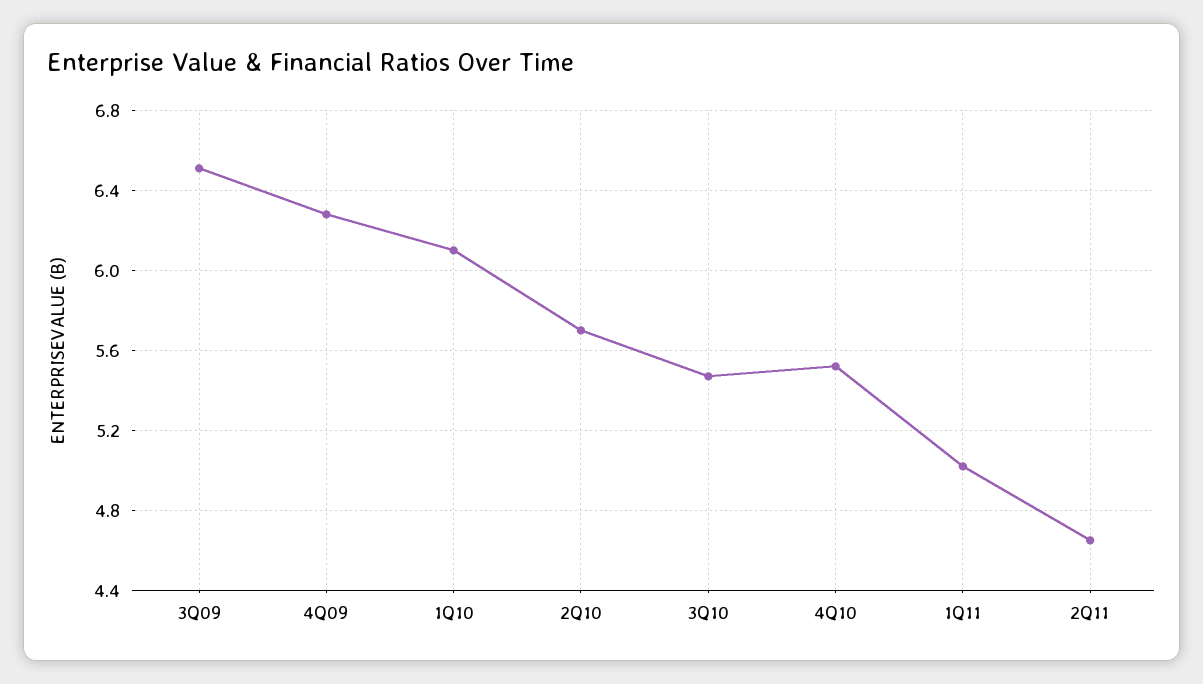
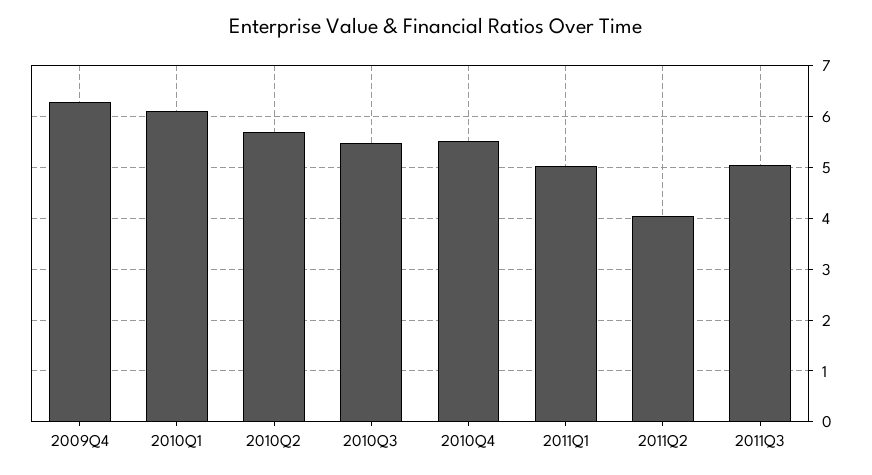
3Q09: 6.5 -> none
2Q11: 4.65 -> 4
2011Q3: none -> 5

